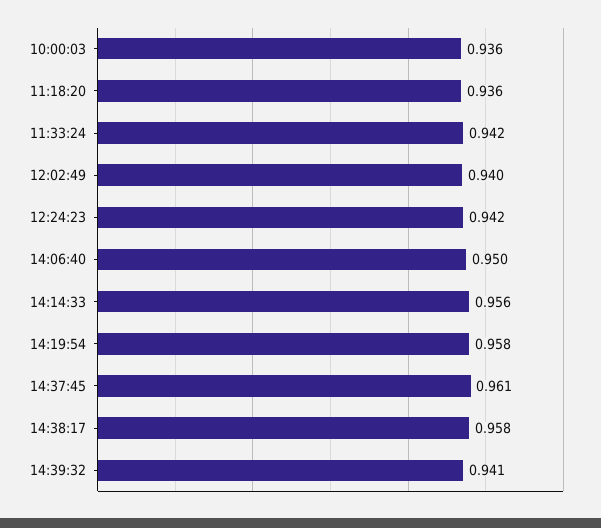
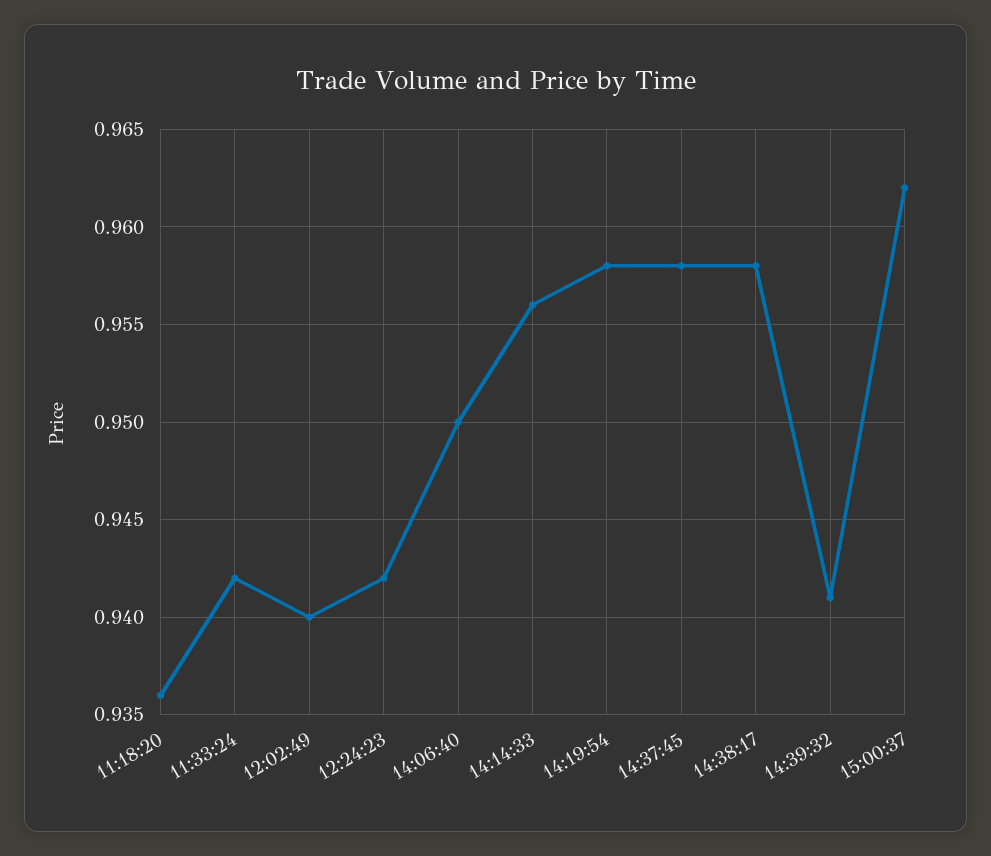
10:00:03: 0.936 -> none
14:37:45: 0.961 -> 0.958
15:00:37: none -> 0.962

